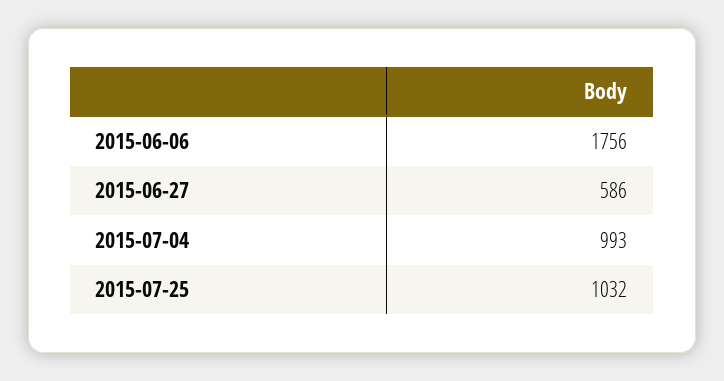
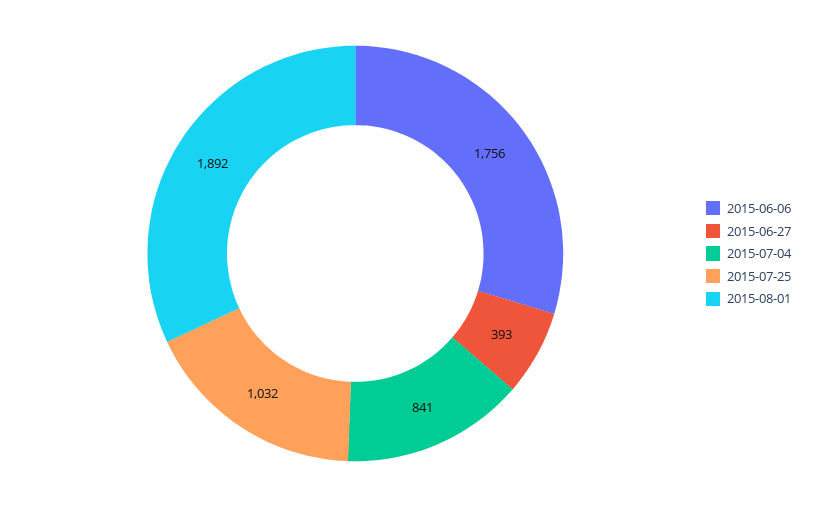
2015-06-27: 586 -> 393
2015-07-04: 993 -> 841
2015-08-01: none -> 1892

